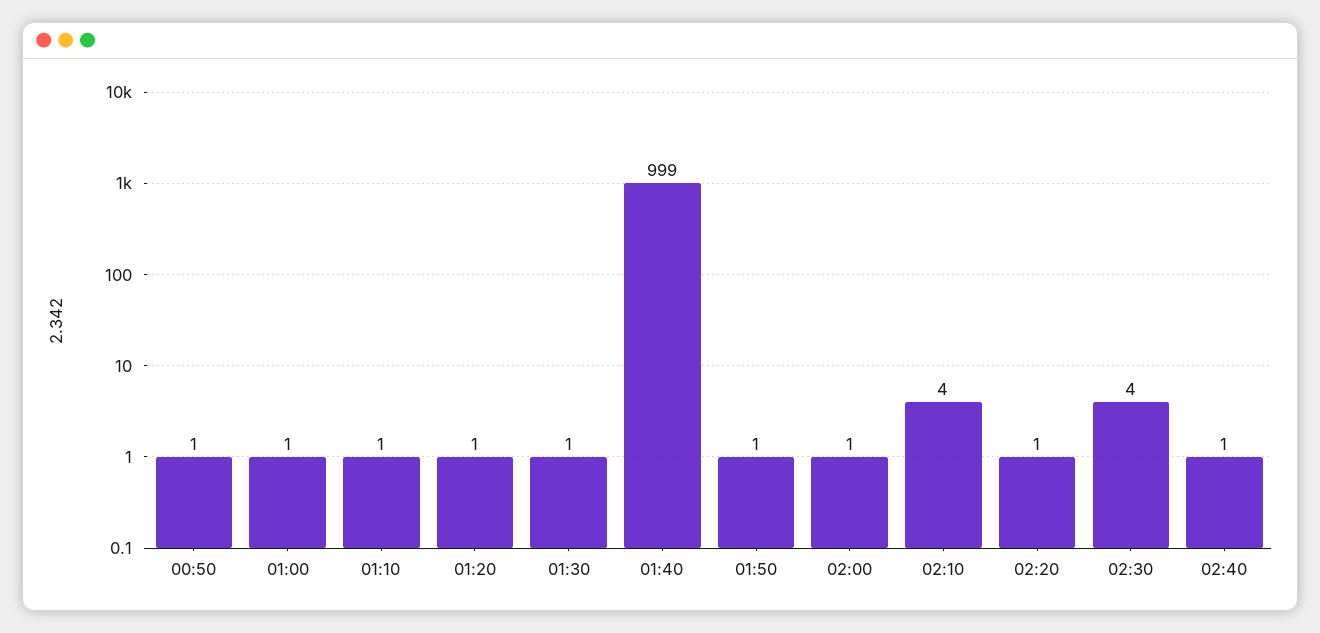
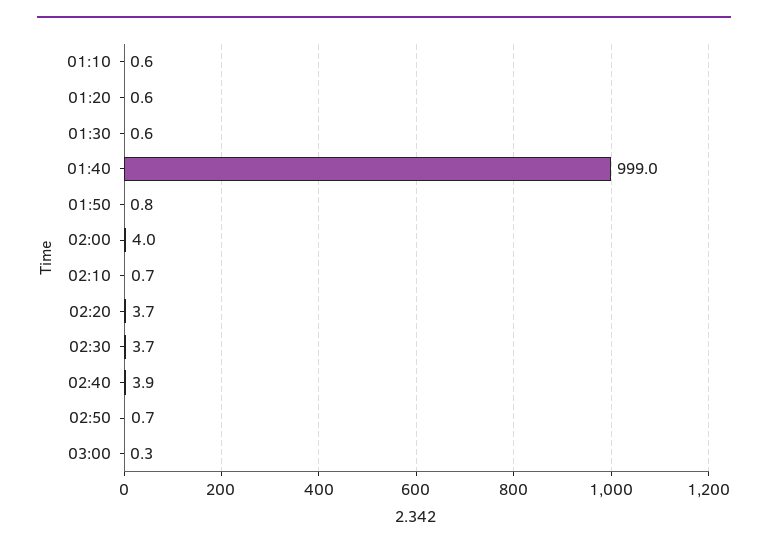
00:50: 1 -> none
01:00: 1 -> none
02:00: 1 -> 4
02:10: 4 -> 0.7
02:20: 1 -> 3.7
02:40: 1 -> 3.9
02:50: none -> 0.7
03:00: none -> 0.3

